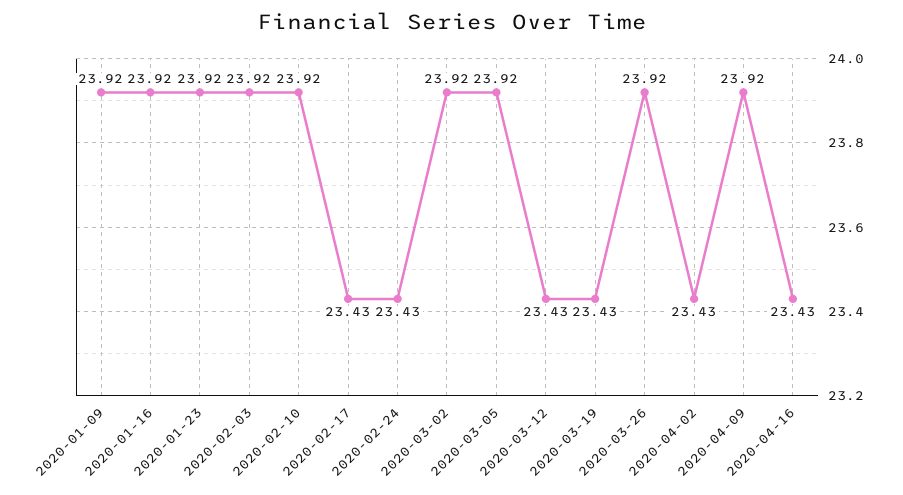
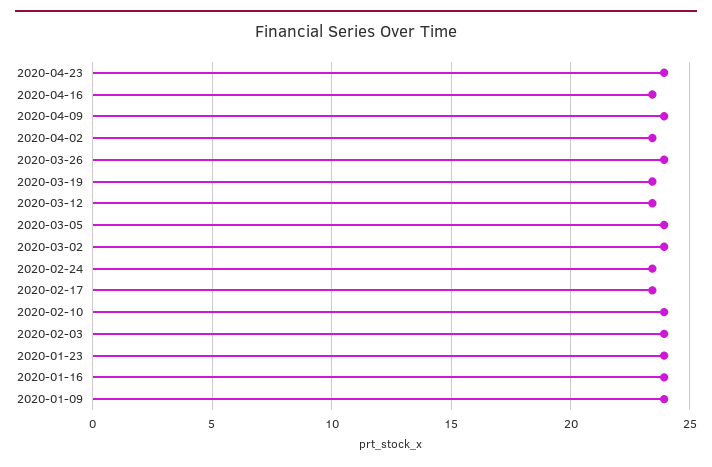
2020-04-23: none -> 24

